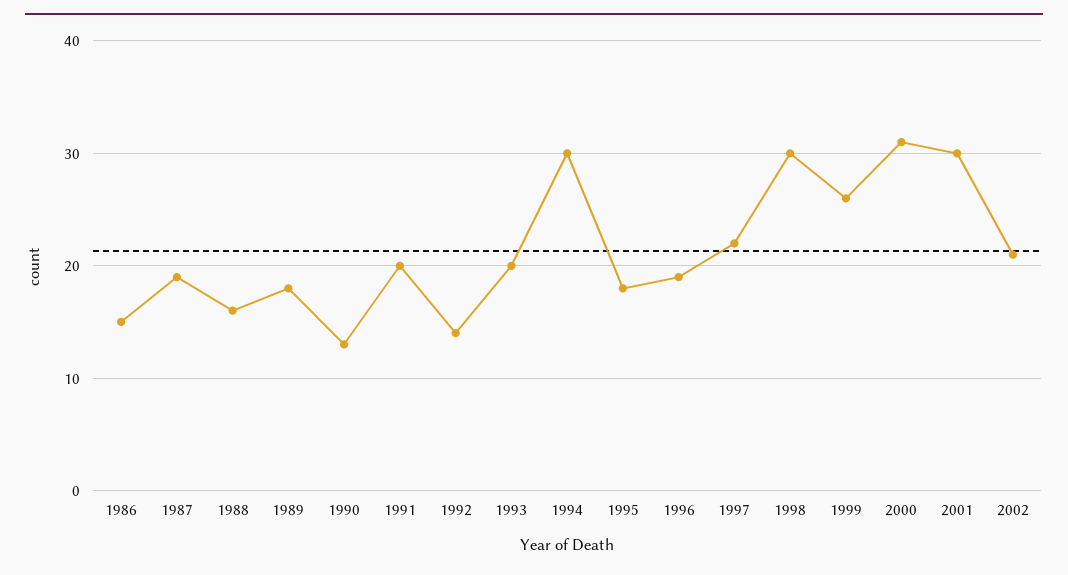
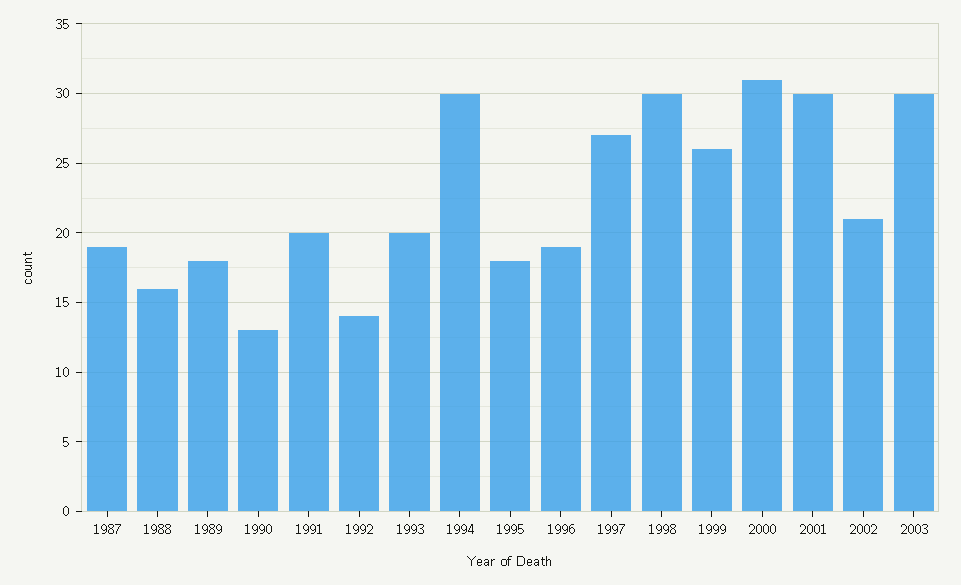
1986: 15 -> none
1997: 22 -> 27
2003: none -> 30

